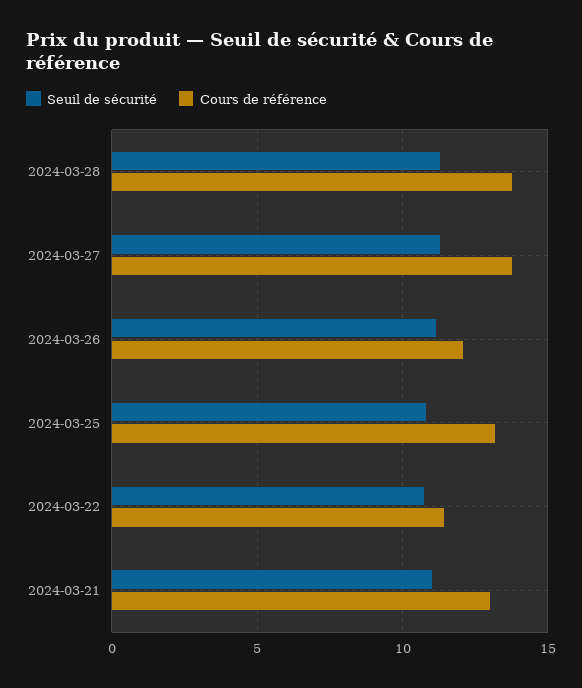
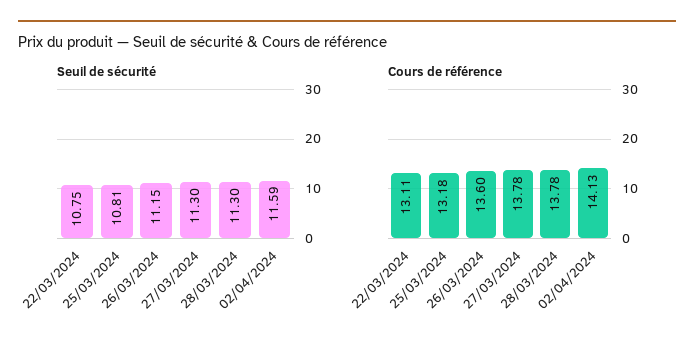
Cours de référence, 2024-03-26: 12 -> 13.6
Cours de référence, 2024-03-22: 11.5 -> 13.11
Seuil de sécurité, 2024-03-21: 11 -> none
Cours de référence, 2024-03-21: 13 -> none
Seuil de sécurité, 02/04/2024: none -> 11.59
Cours de référence, 02/04/2024: none -> 14.13

